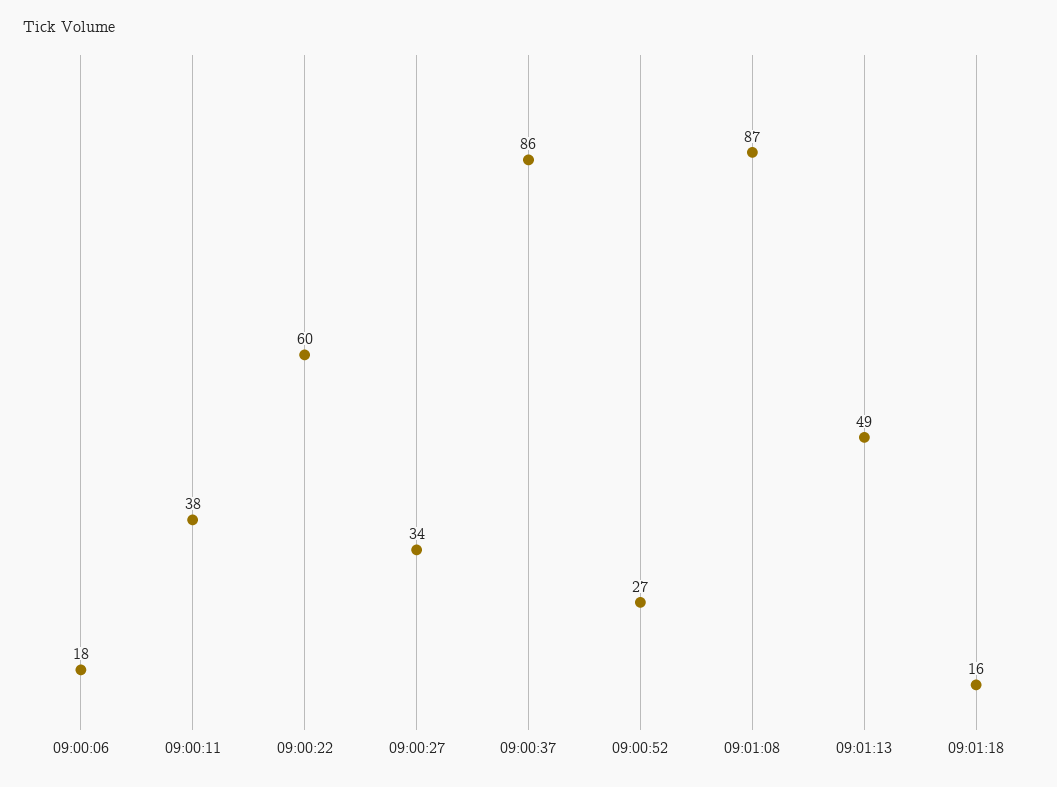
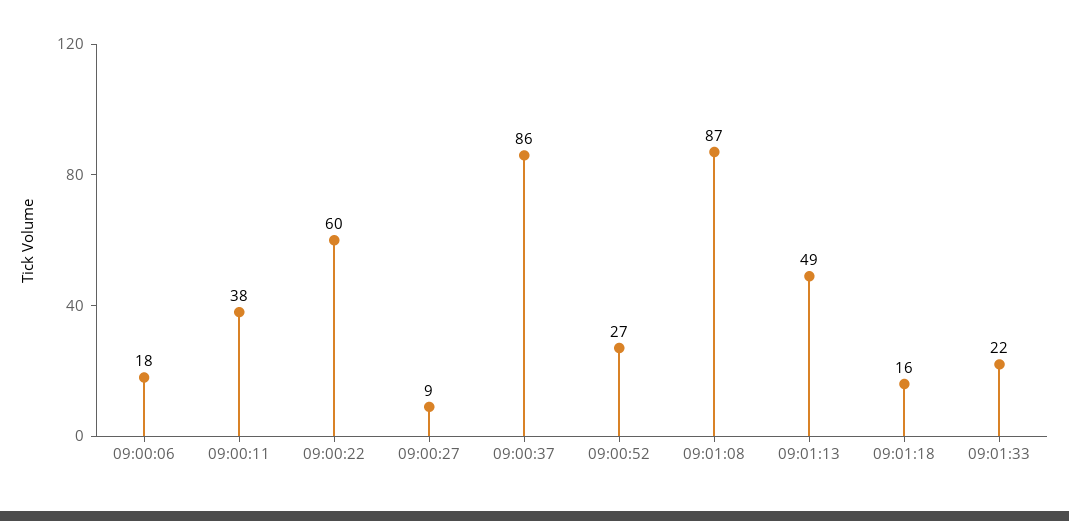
09:00:27: 34 -> 9
09:01:33: none -> 22

